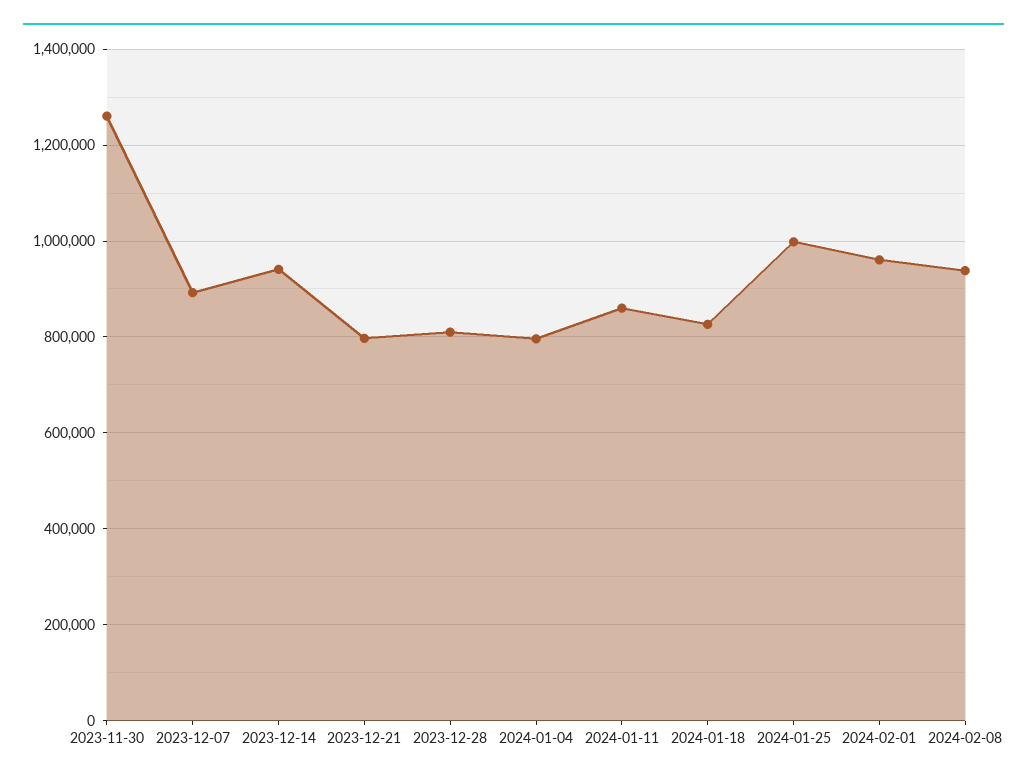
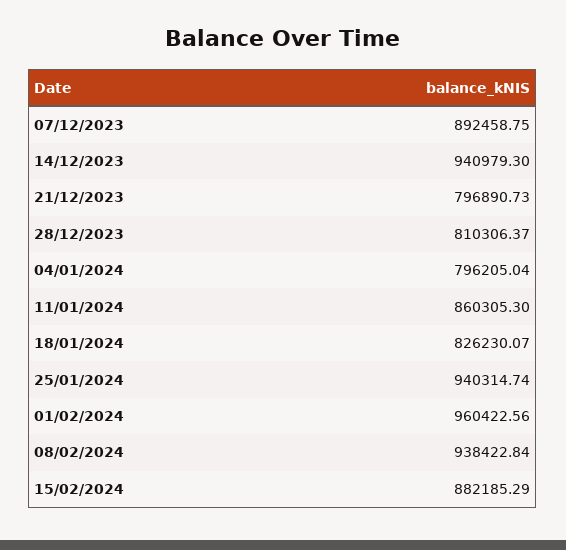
2023-11-30: 1260000 -> none
2024-01-25: 1000000 -> 940314.74
15/02/2024: none -> 882185.29

